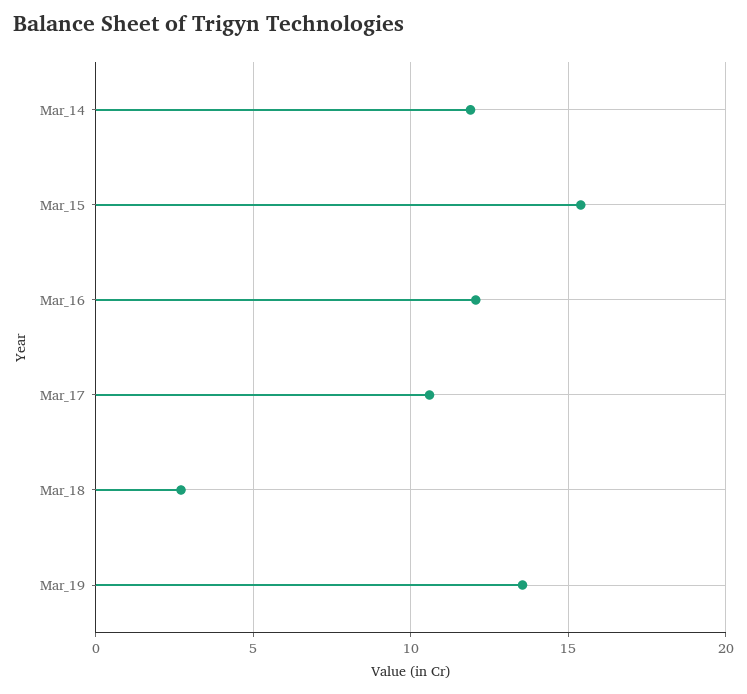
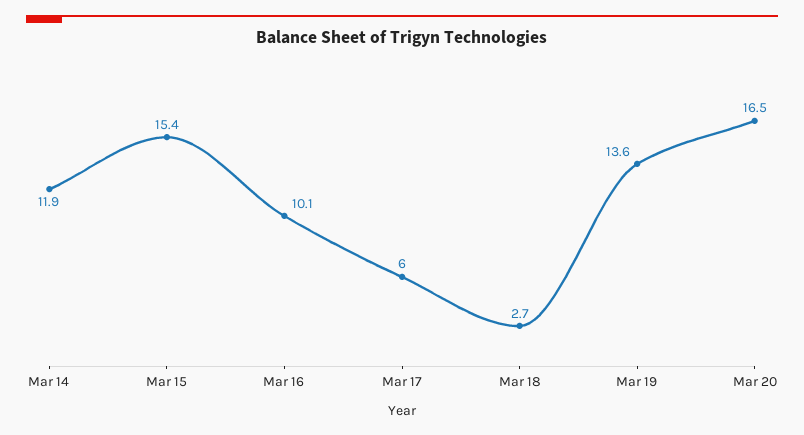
Mar_16: 12 -> 10.1
Mar_17: 10.5 -> 6
Mar 20: none -> 16.5

